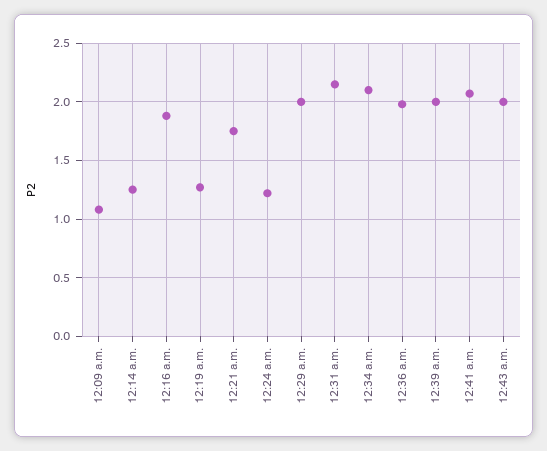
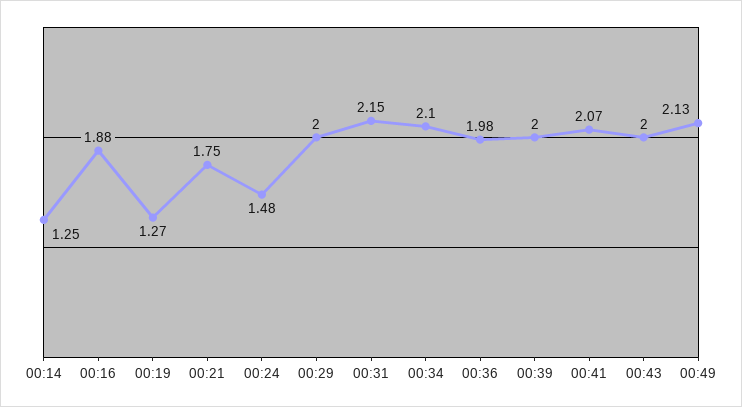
12:09 a.m.: 1.1 -> none
12:24 a.m.: 1.2 -> 1.48
00:49: none -> 2.13

